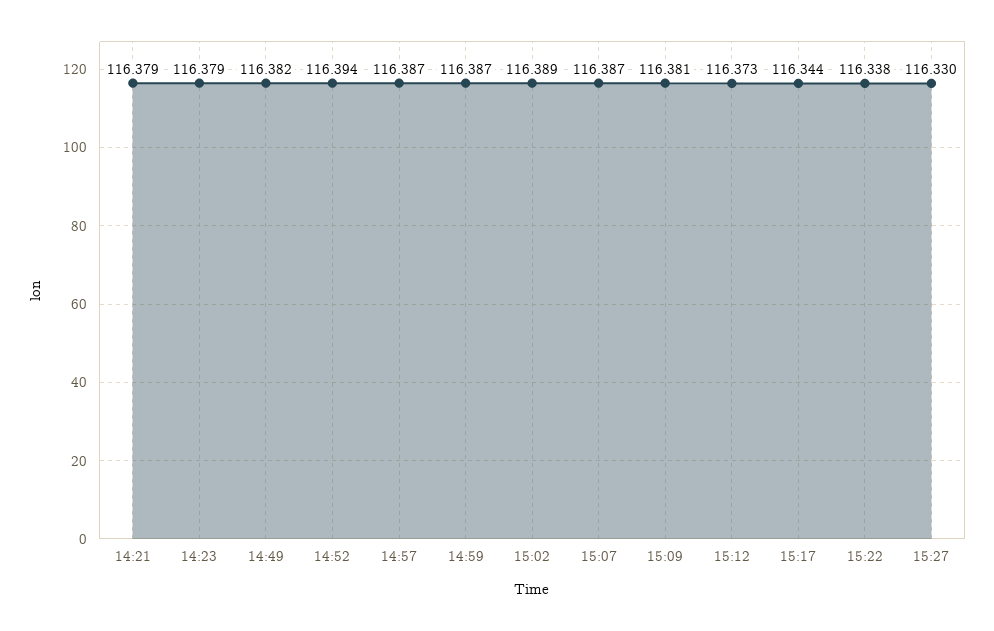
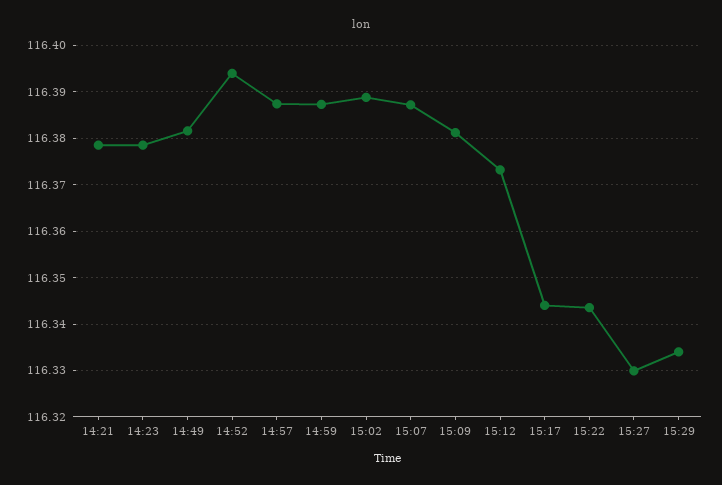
15:22: 116.338 -> 116.344
15:29: none -> 116.334

